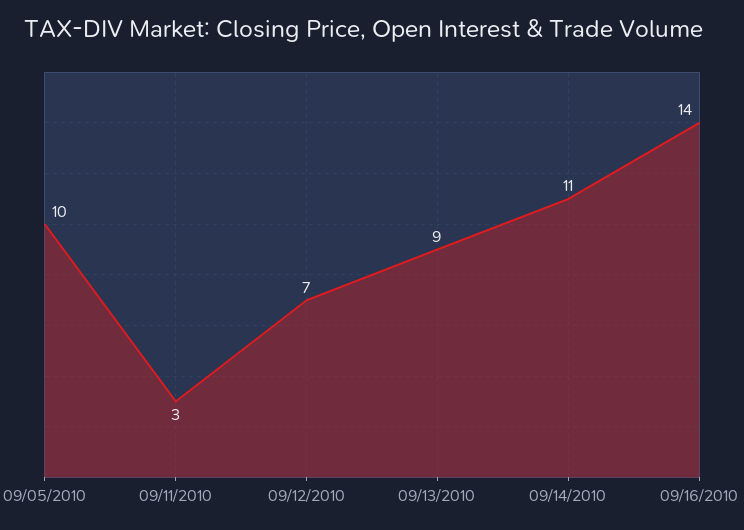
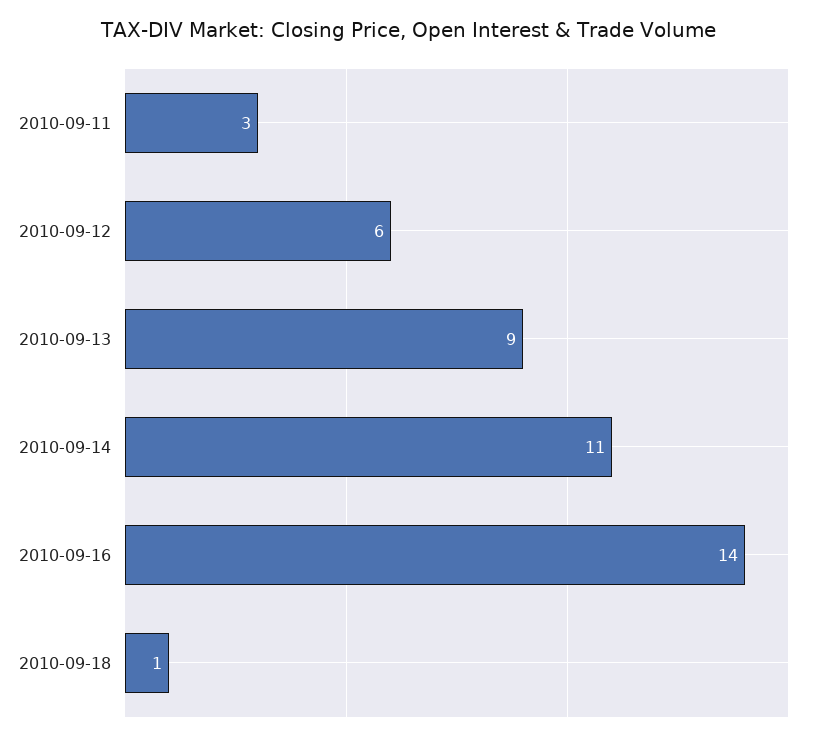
09/05/2010: 10 -> none
09/12/2010: 7 -> 6
2010-09-18: none -> 1

